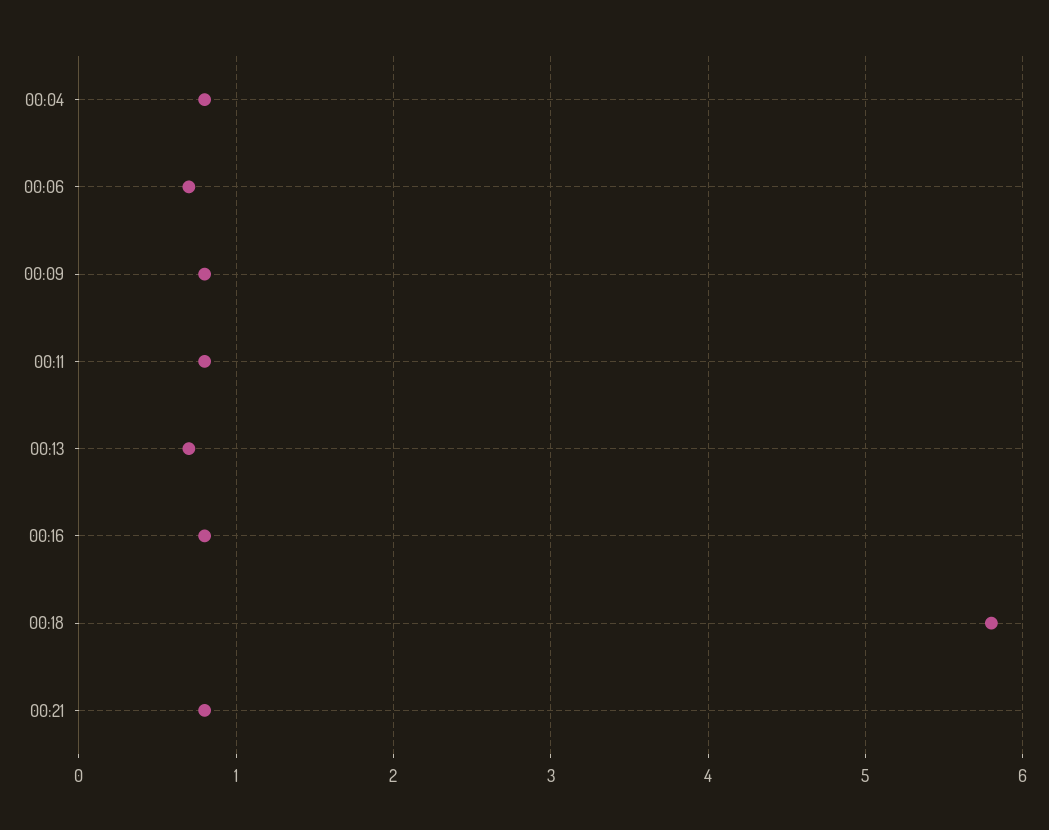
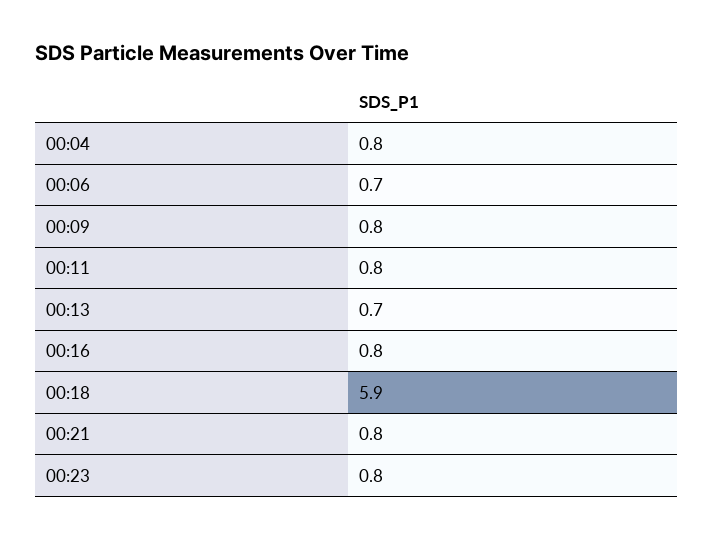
00:18: 5.8 -> 5.9
00:23: none -> 0.8

